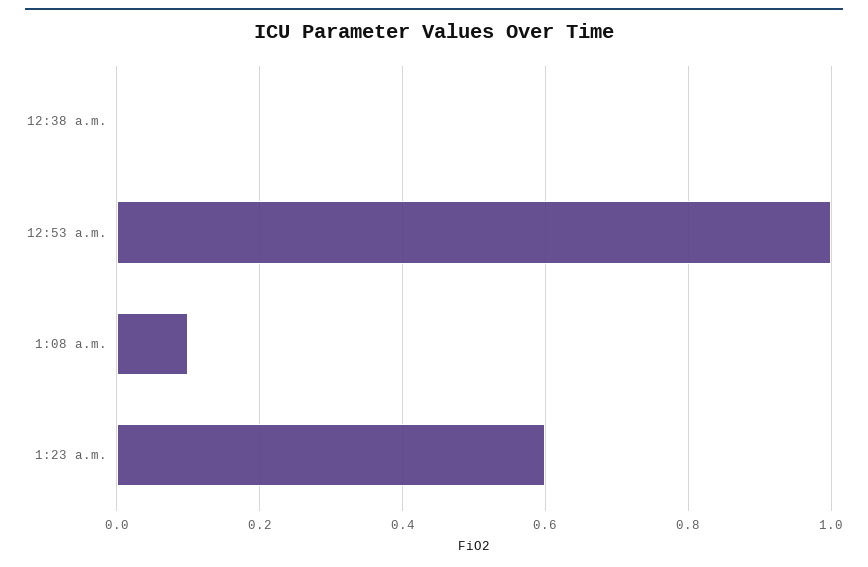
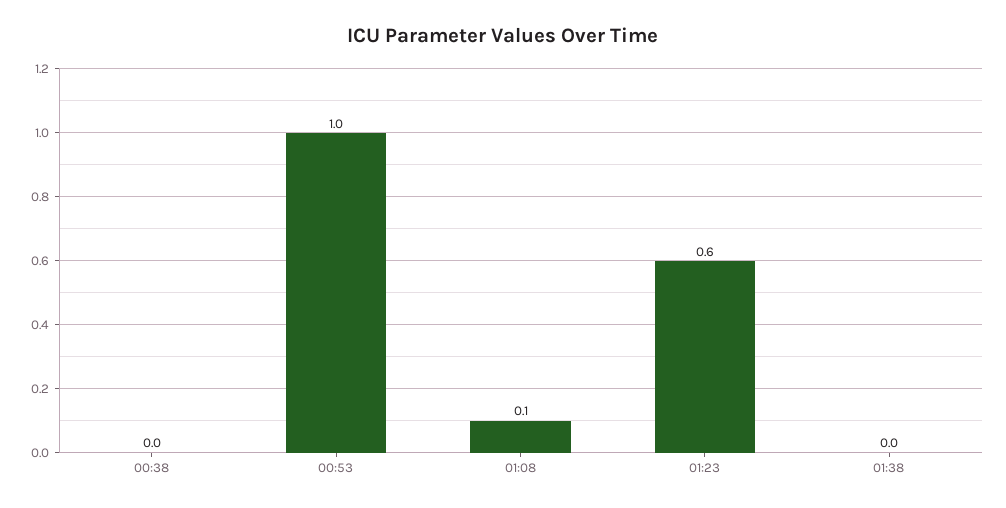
01:38: none -> 0

